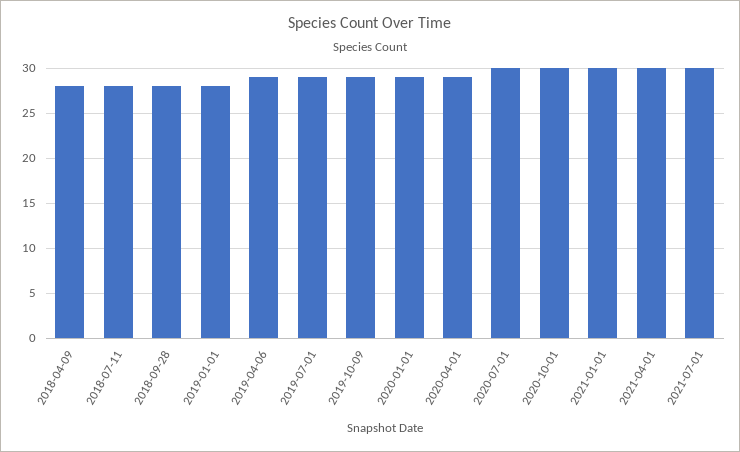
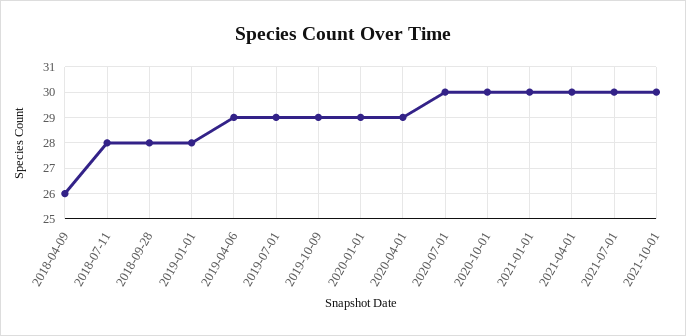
2018-04-09: 28 -> 26
2021-10-01: none -> 30

